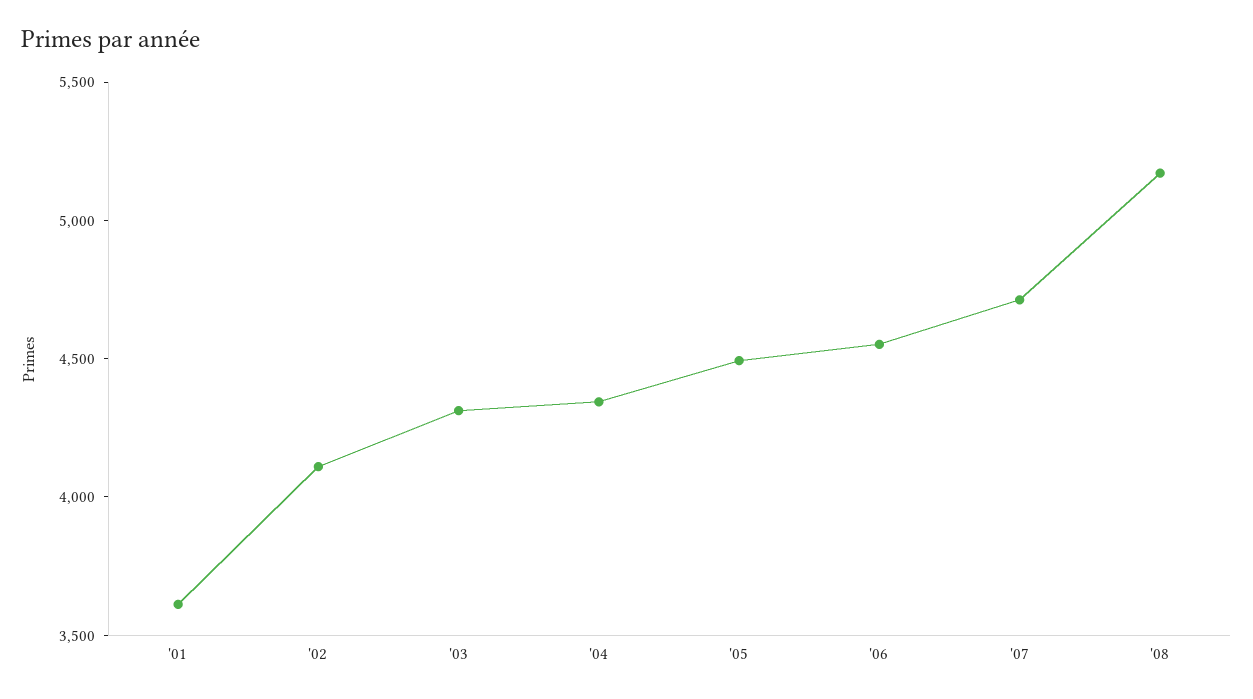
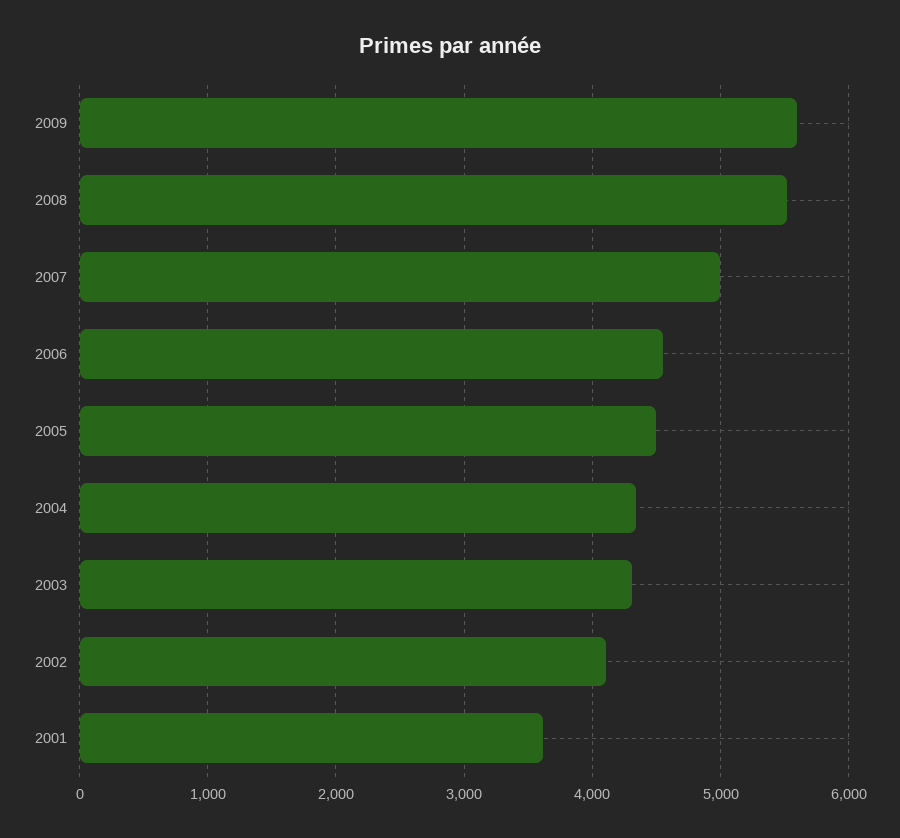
'07: 4700 -> 5000
'08: 5200 -> 5500
2009: none -> 5600

